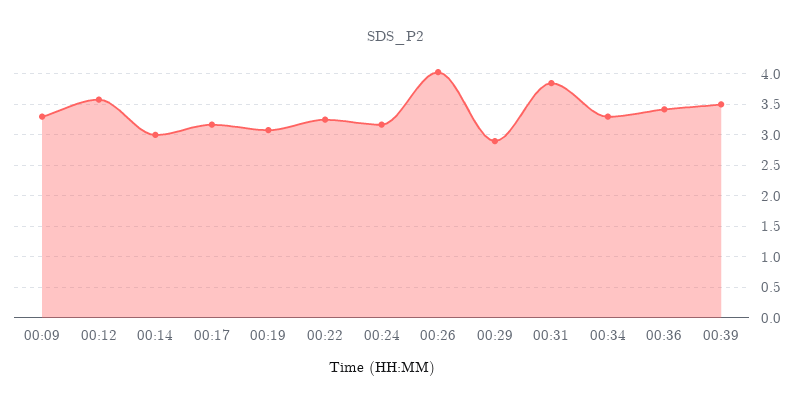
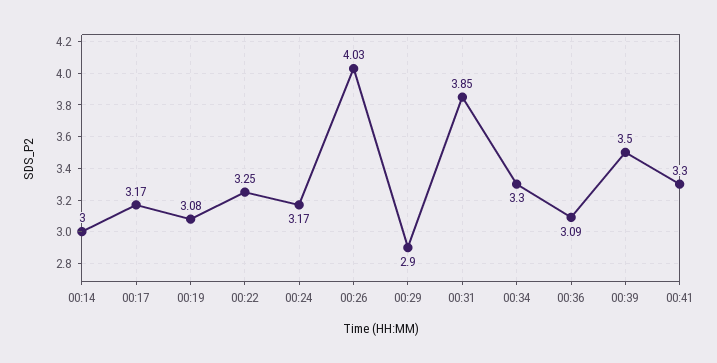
00:09: 3.3 -> none
00:12: 3.6 -> none
00:36: 3.4 -> 3.09
00:41: none -> 3.3

